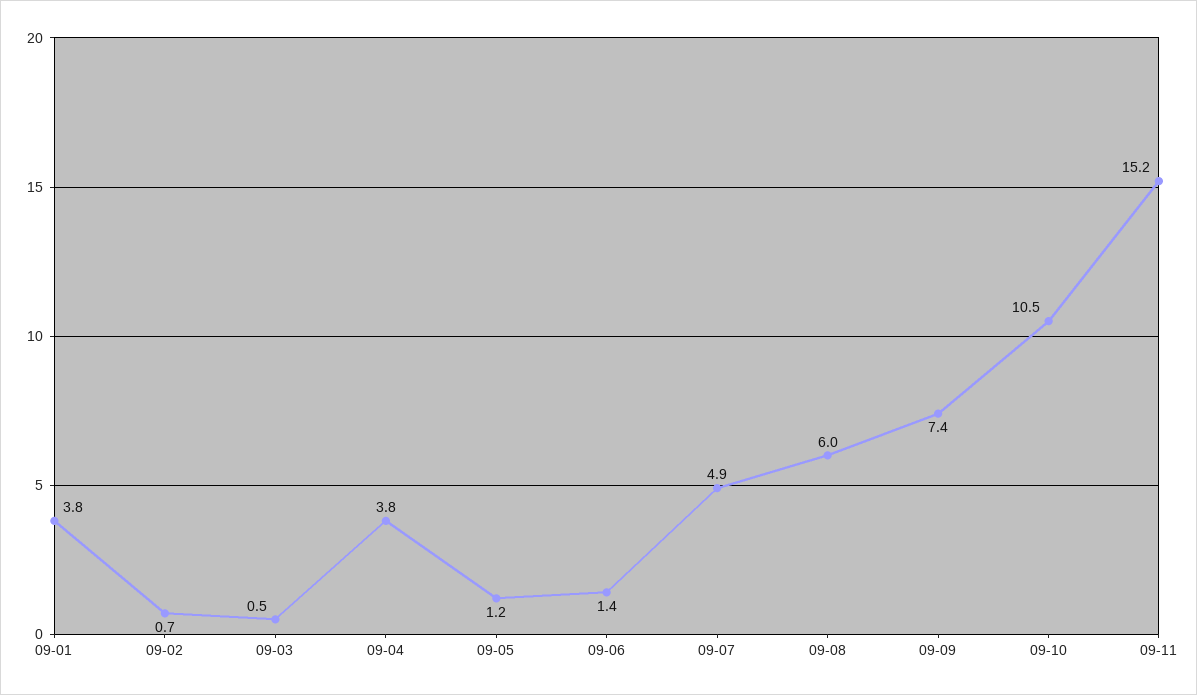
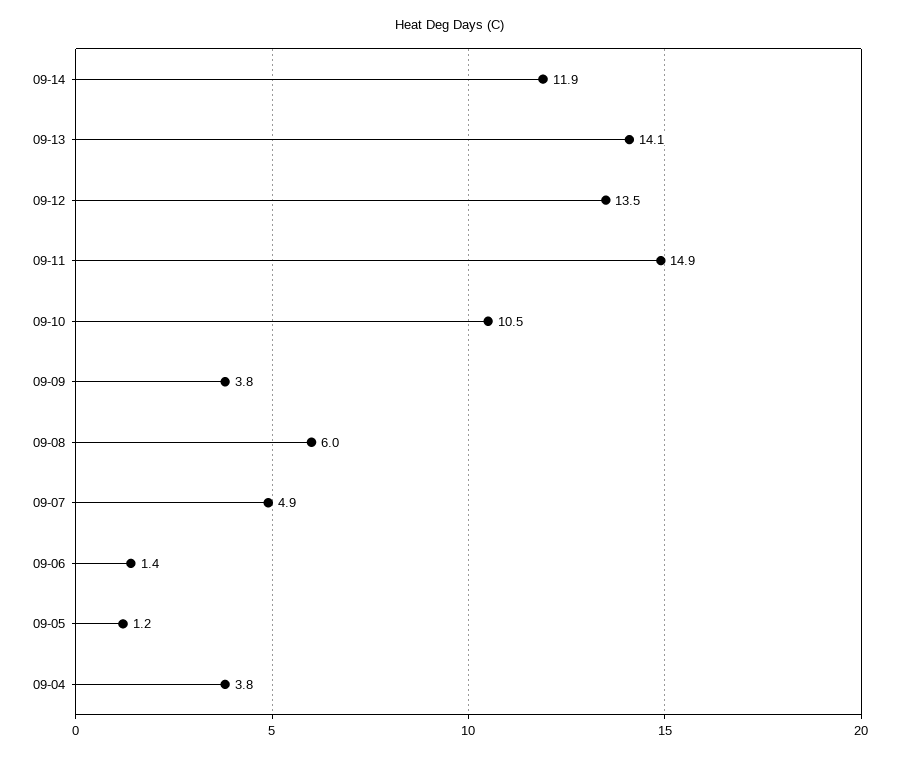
09-01: 3.8 -> none
09-02: 0.7 -> none
09-03: 0.5 -> none
09-09: 7.4 -> 3.8
09-11: 15.2 -> 14.9
09-14: none -> 11.9
09-13: none -> 14.1
09-12: none -> 13.5

